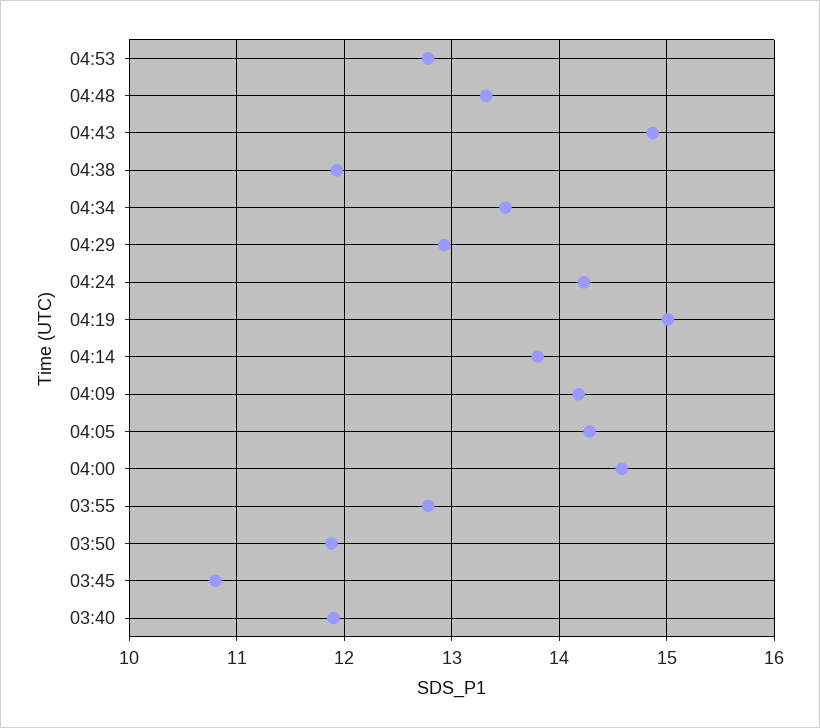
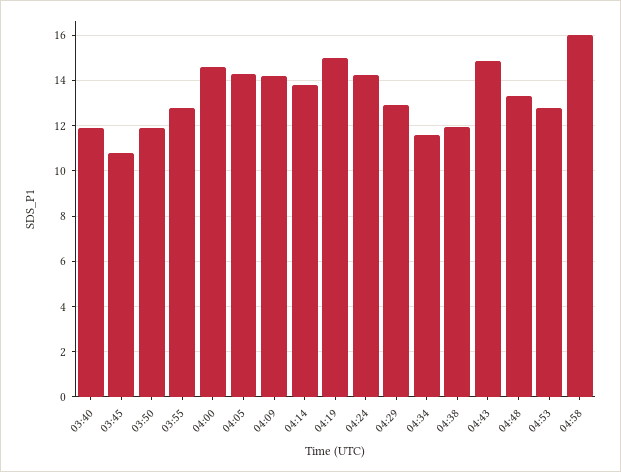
04:34: 13.5 -> 11.5
04:58: none -> 16

